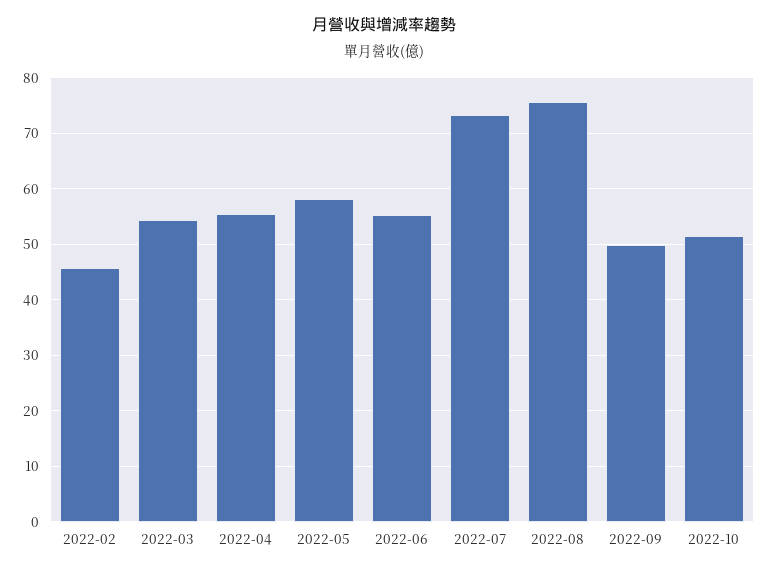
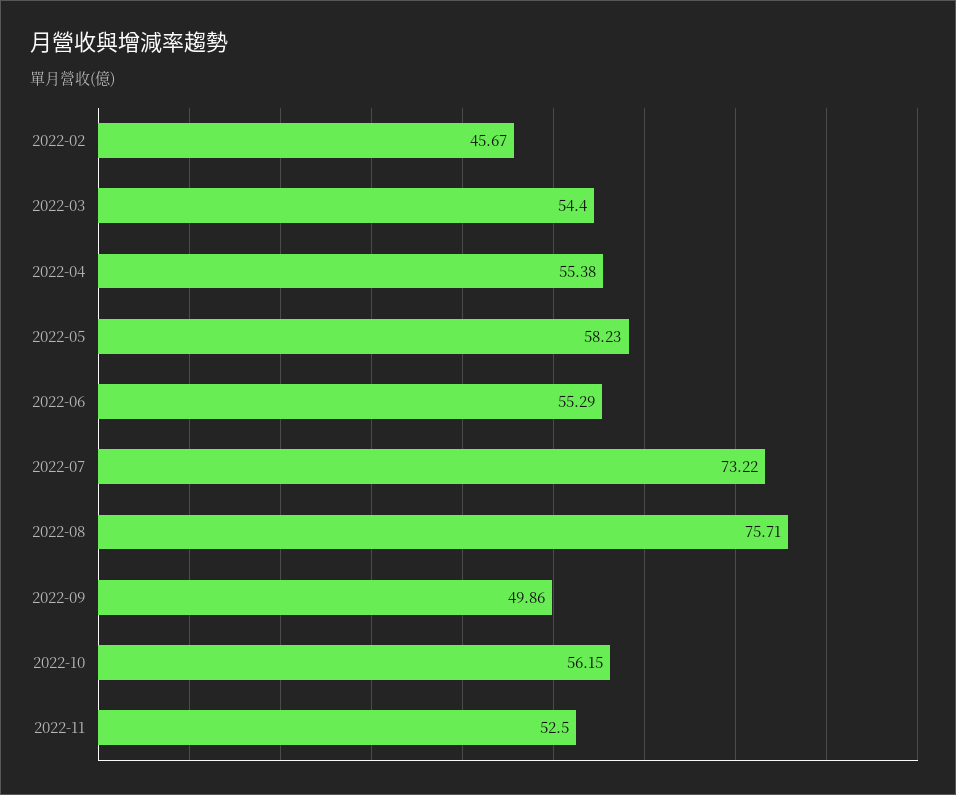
2022-10: 52 -> 56.15
2022-11: none -> 52.5

